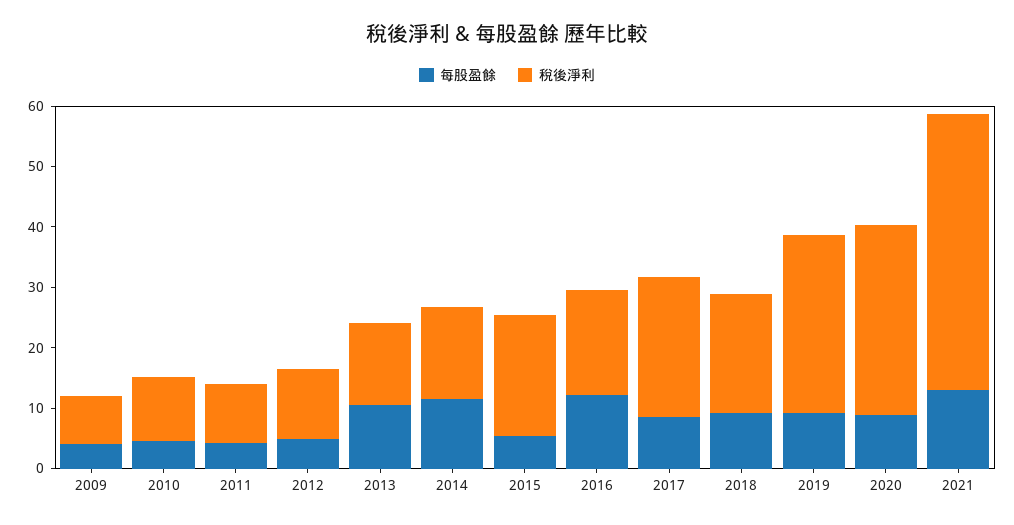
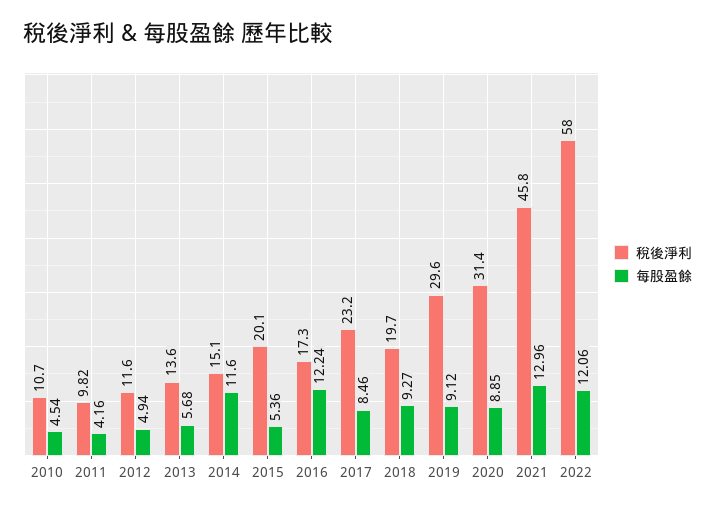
每股盈餘, 2009: 4 -> none
稅後淨利, 2009: 8 -> none
每股盈餘, 2013: 10 -> 5.68
稅後淨利, 2022: none -> 58
每股盈餘, 2022: none -> 12.06

